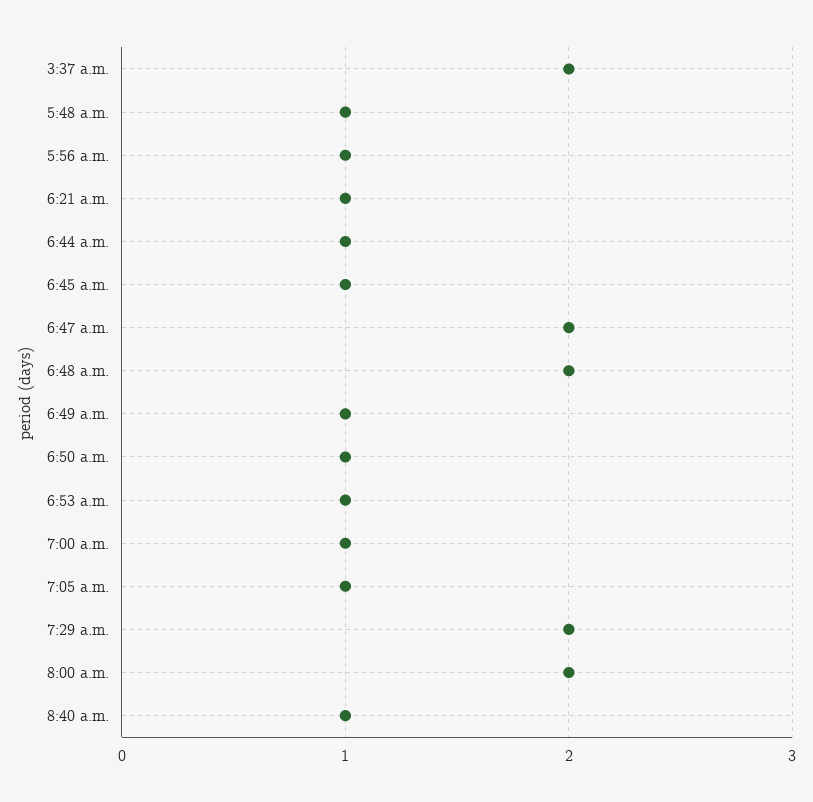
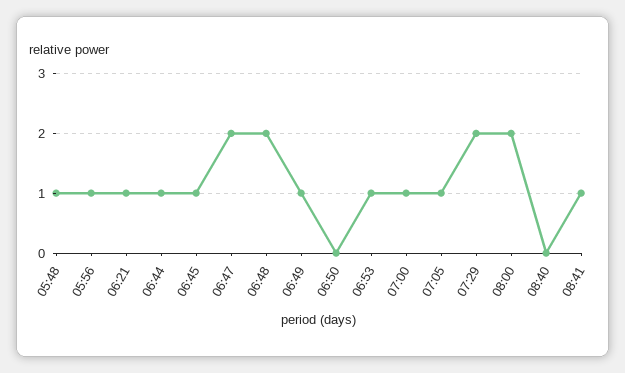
3:37 a.m.: 2 -> none
6:50 a.m.: 1 -> 0
8:40 a.m.: 1 -> 0
08:41: none -> 1

